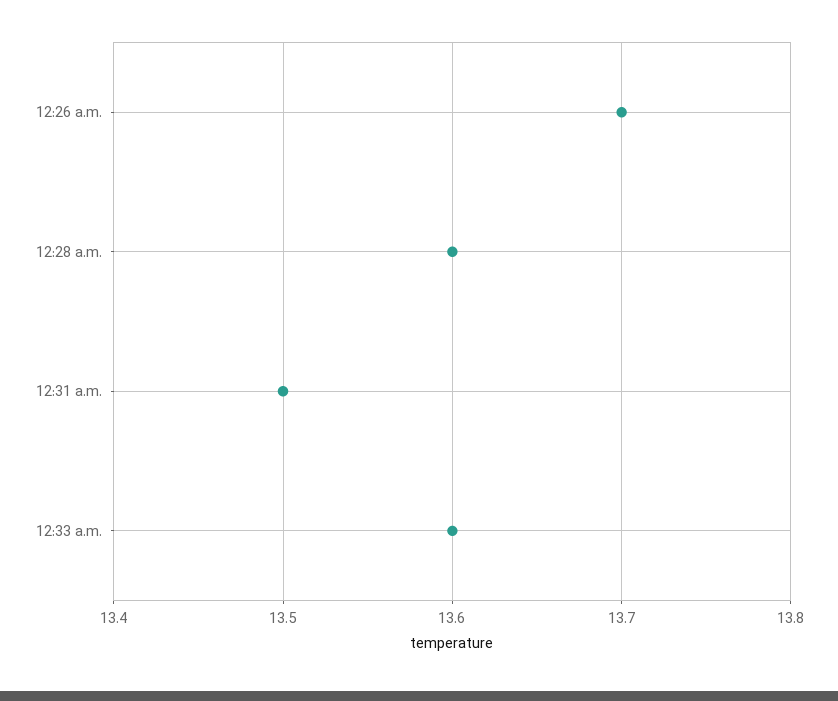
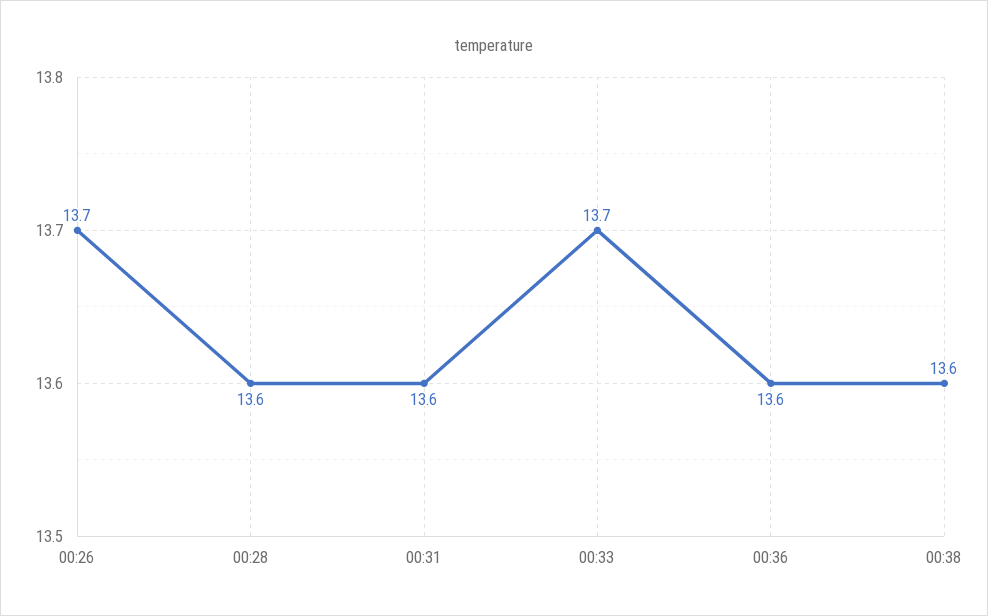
12:31 a.m.: 13.5 -> 13.6
12:33 a.m.: 13.6 -> 13.7
00:36: none -> 13.6
00:38: none -> 13.6

